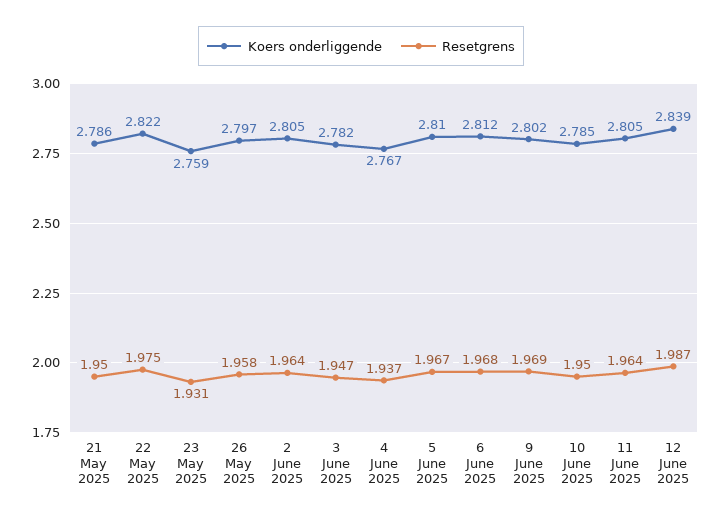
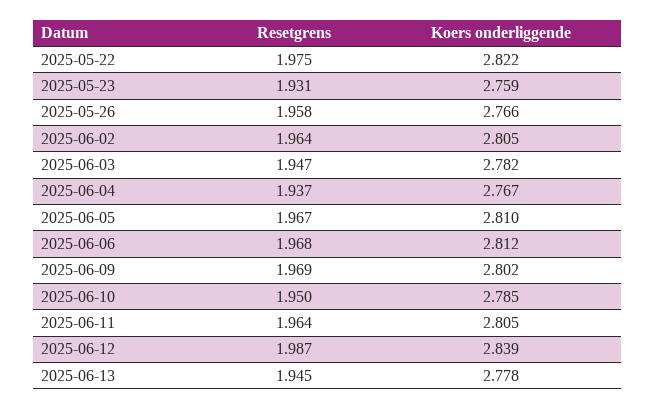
Koers onderliggende, 21 May 2025: 2.786 -> none
Resetgrens, 21 May 2025: 1.95 -> none
Koers onderliggende, 26 May 2025: 2.797 -> 2.766
Resetgrens, 2025-06-13: none -> 1.945
Koers onderliggende, 2025-06-13: none -> 2.778

